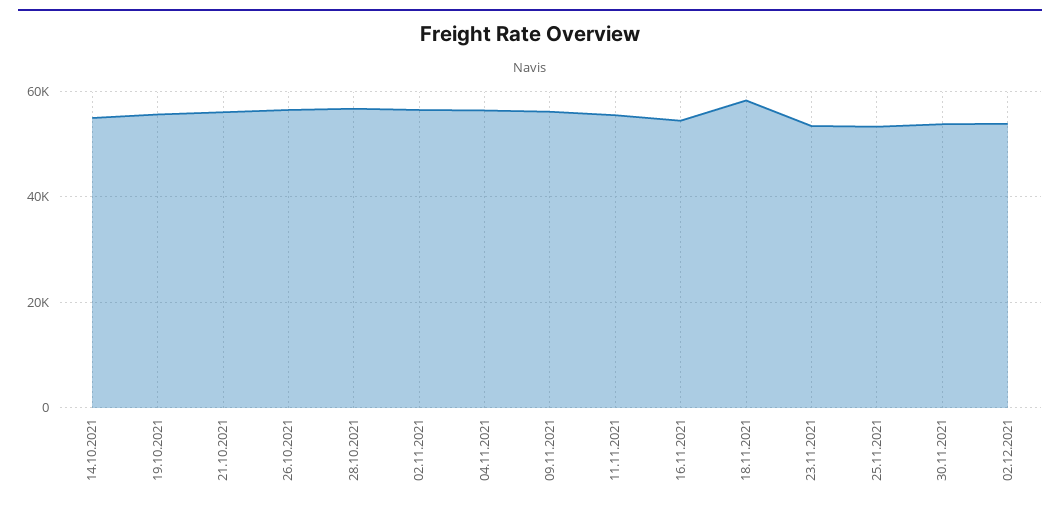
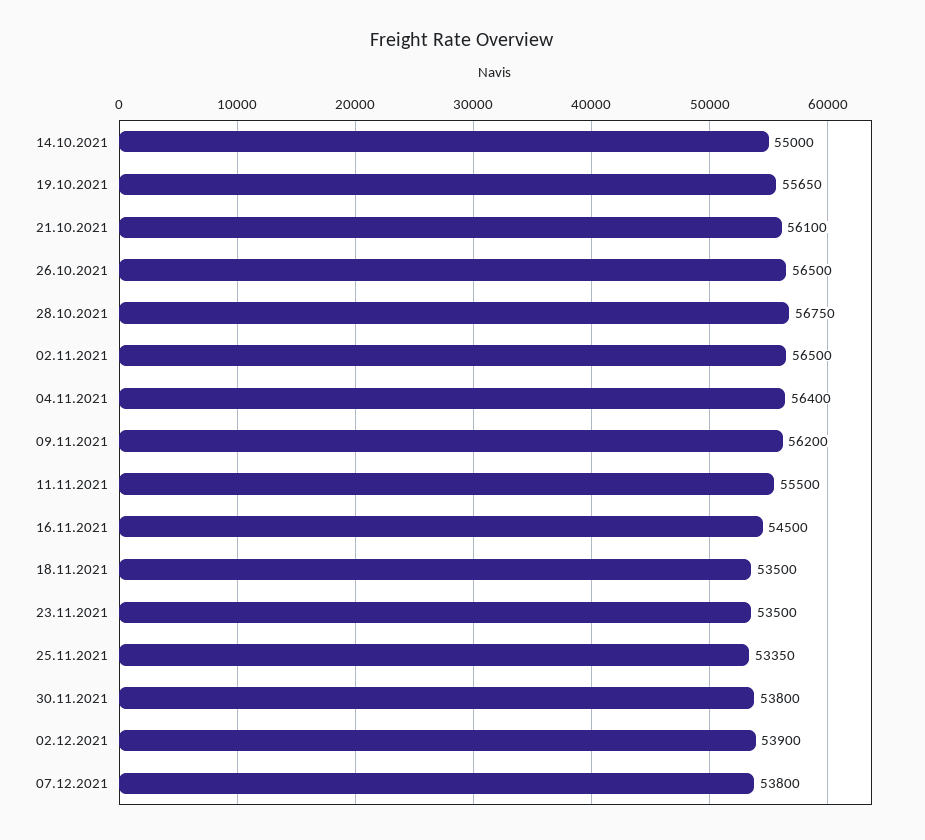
18.11.2021: 58000 -> 53500
07.12.2021: none -> 53800

